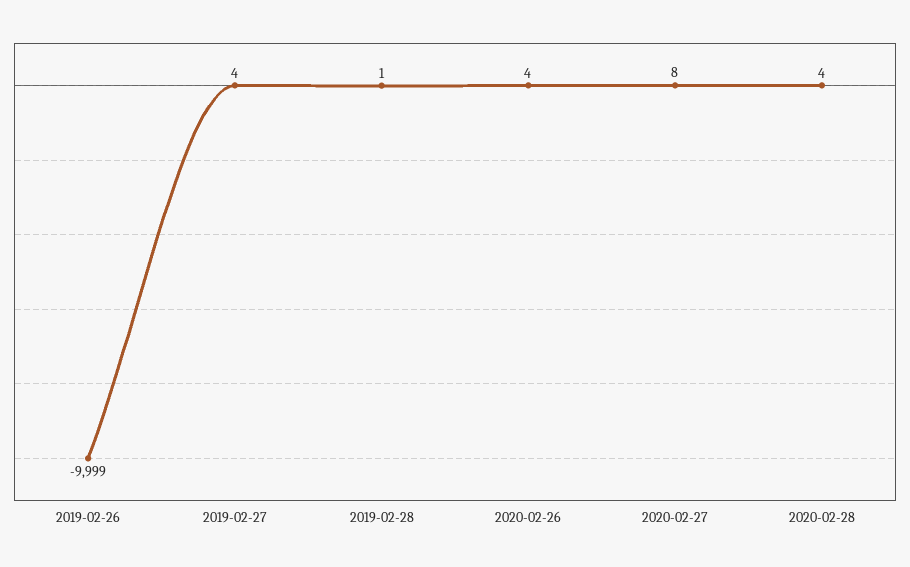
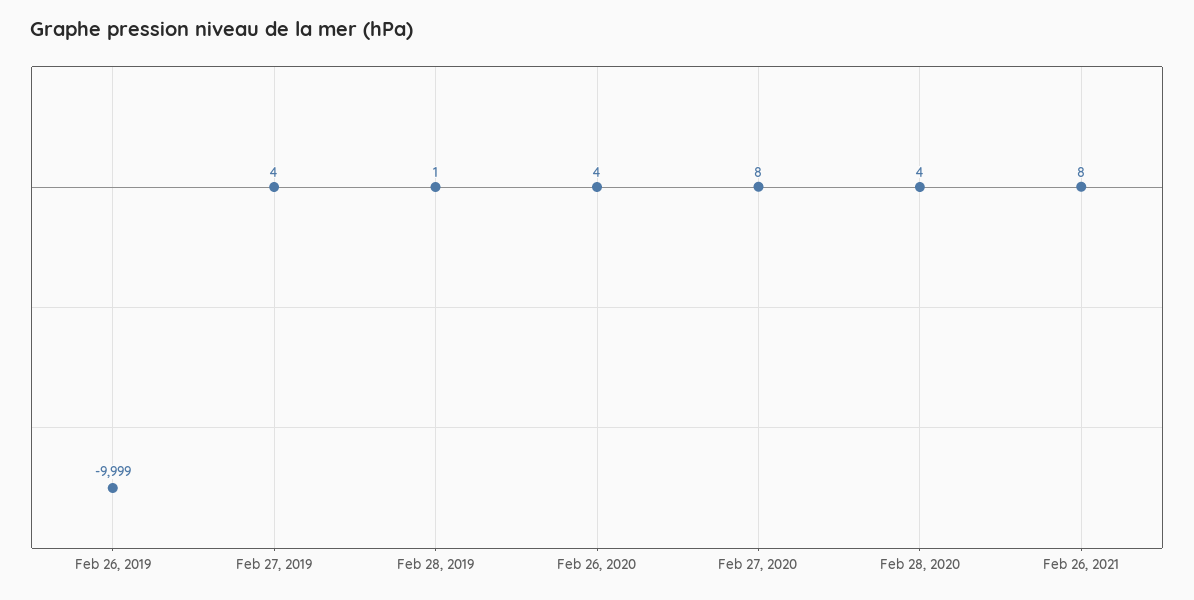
Feb 26, 2021: none -> 8

